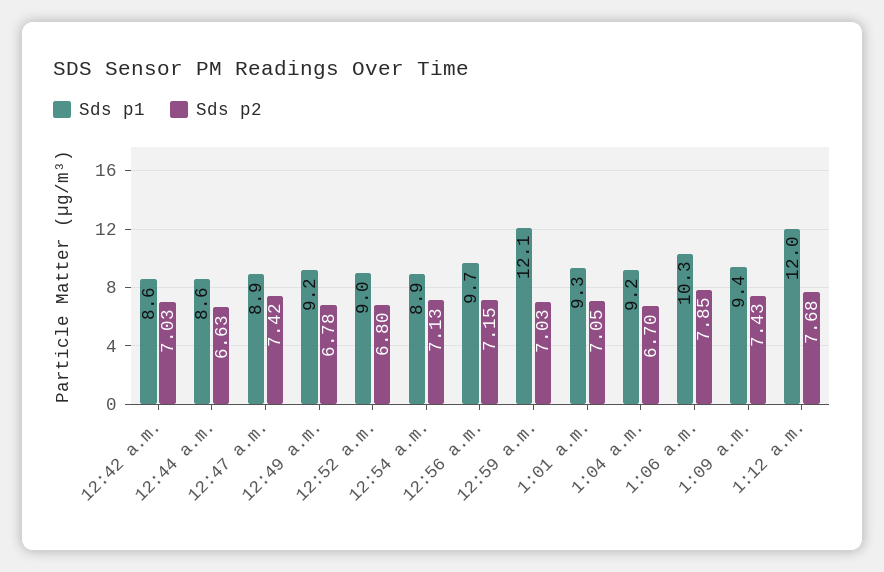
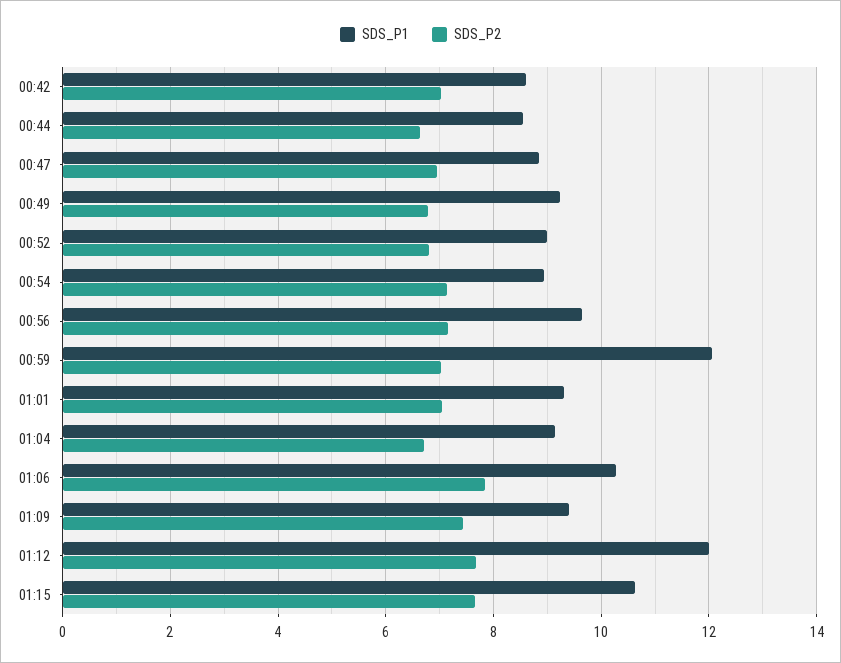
Sds p2, 12:47 a.m.: 7.42 -> 7
Sds p1, 01:15: none -> 10.6
Sds p2, 01:15: none -> 7.6

